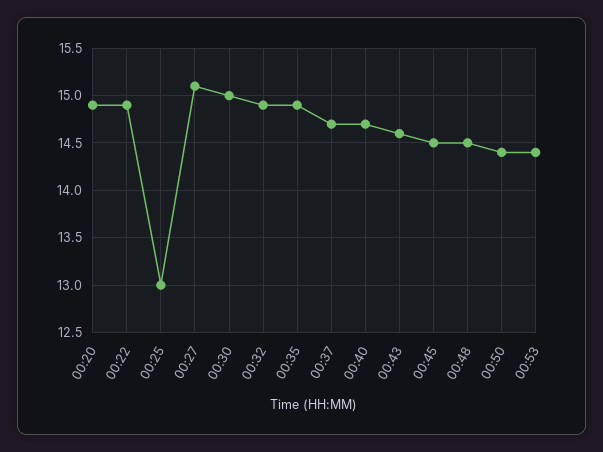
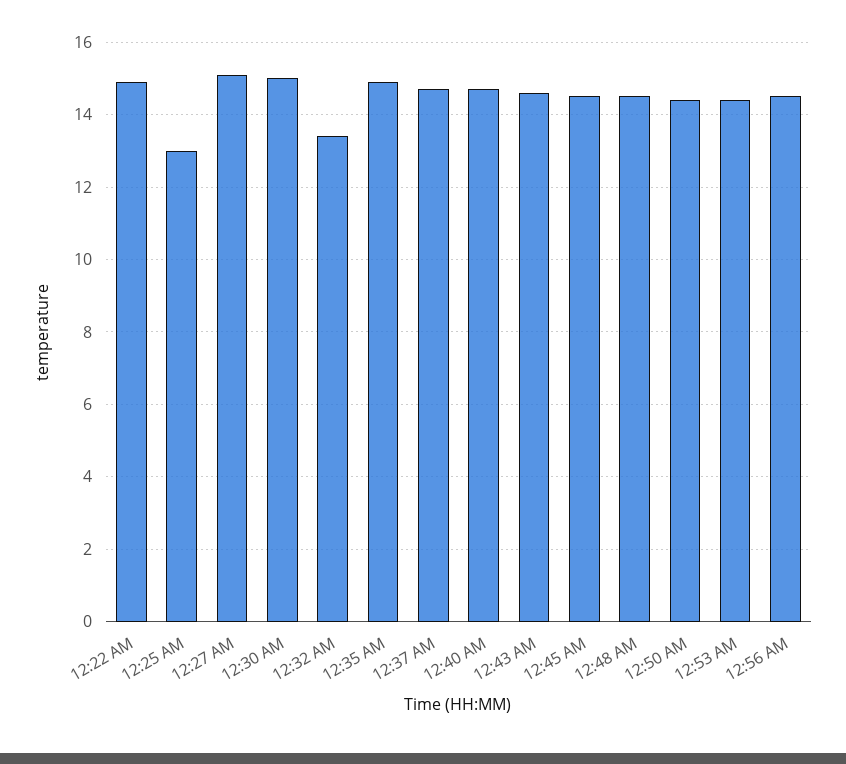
00:20: 14.9 -> none
00:32: 14.9 -> 13.5
12:56 AM: none -> 14.5

